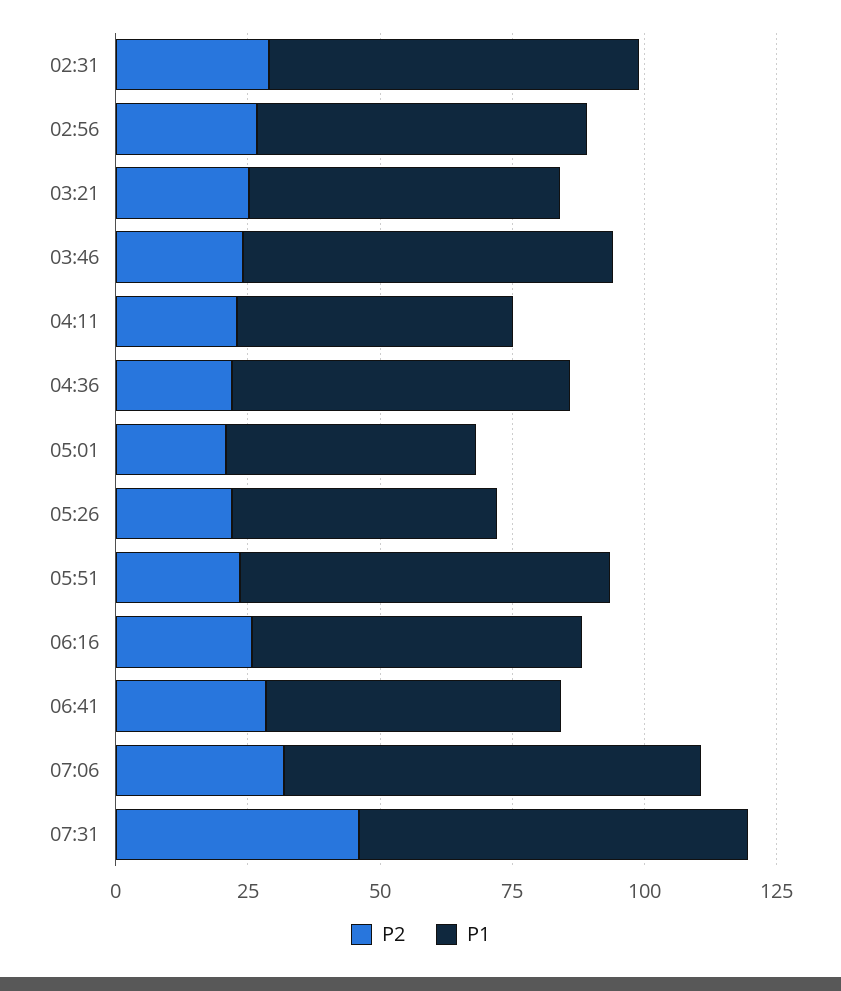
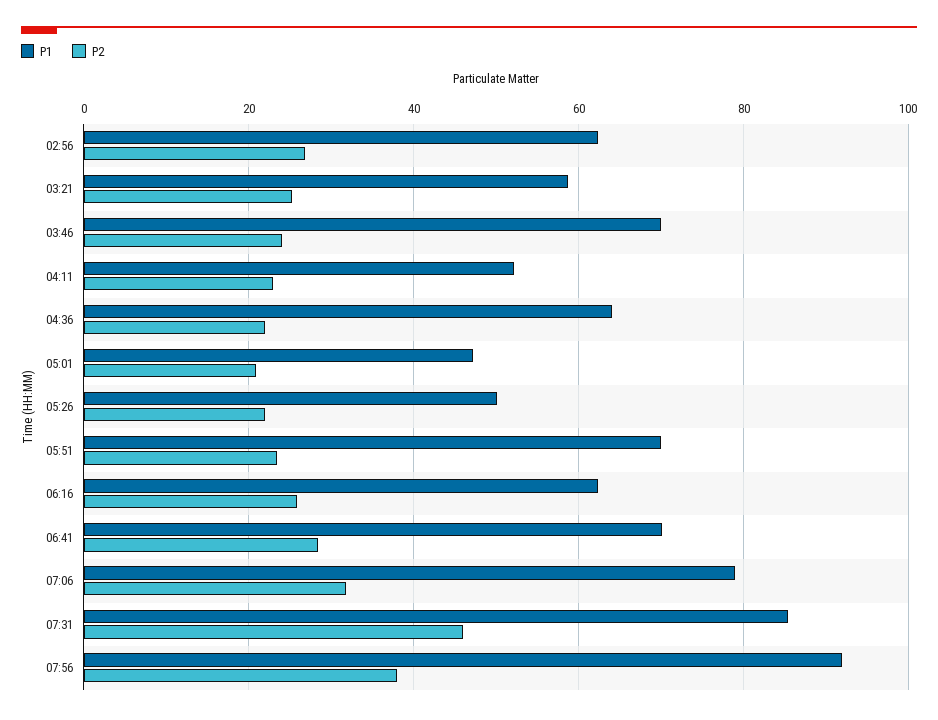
P2, 02:31: 30 -> none
P1, 02:31: 70 -> none
P1, 06:41: 55 -> 70
P1, 07:31: 75 -> 86
P1, 07:56: none -> 92
P2, 07:56: none -> 38

